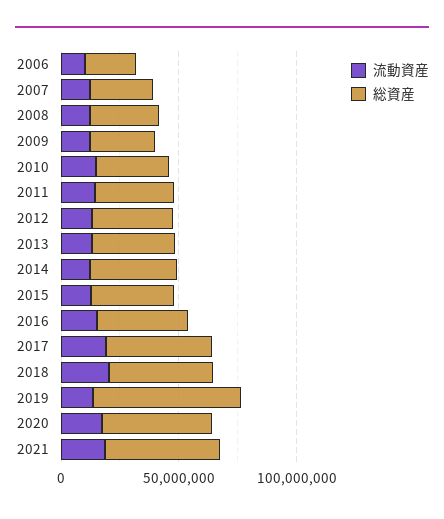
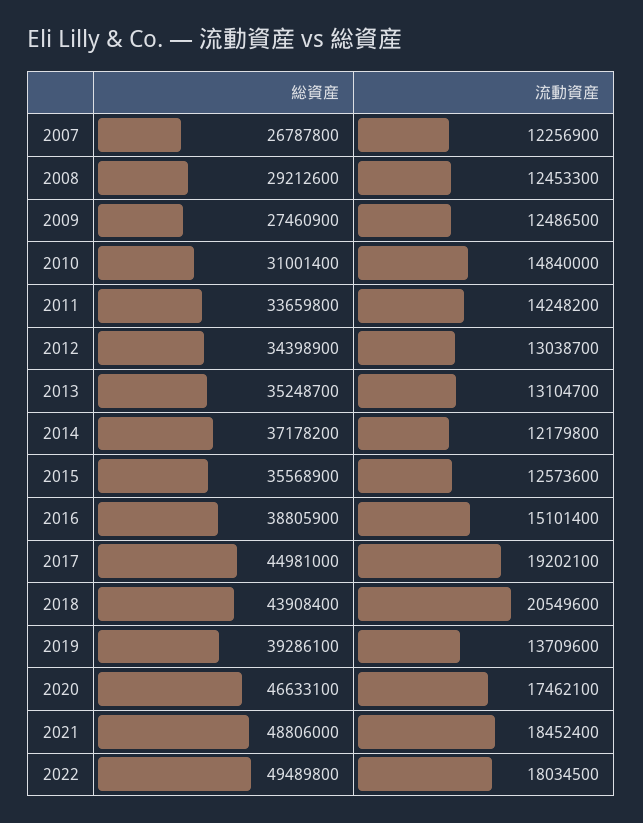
流動資産, 2006: 10000000 -> none
総資産, 2006: 20000000 -> none
総資産, 2019: 60000000 -> 39286100
総資産, 2022: none -> 49489800
流動資産, 2022: none -> 18034500

